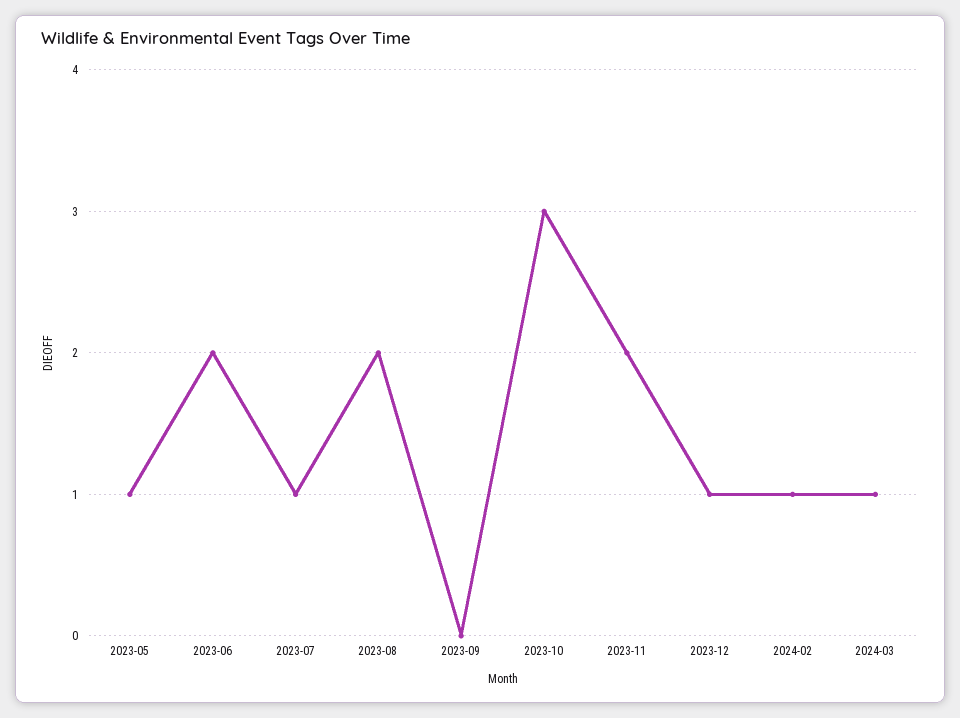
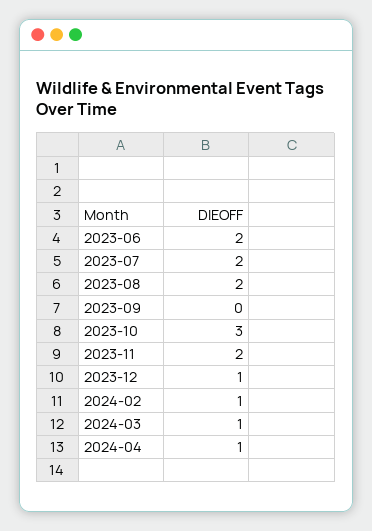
2023-05: 1 -> none
2023-07: 1 -> 2
2024-04: none -> 1

